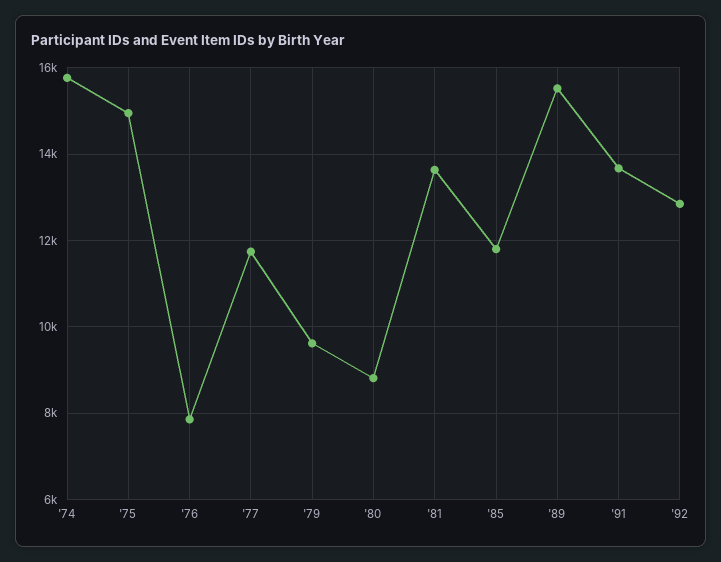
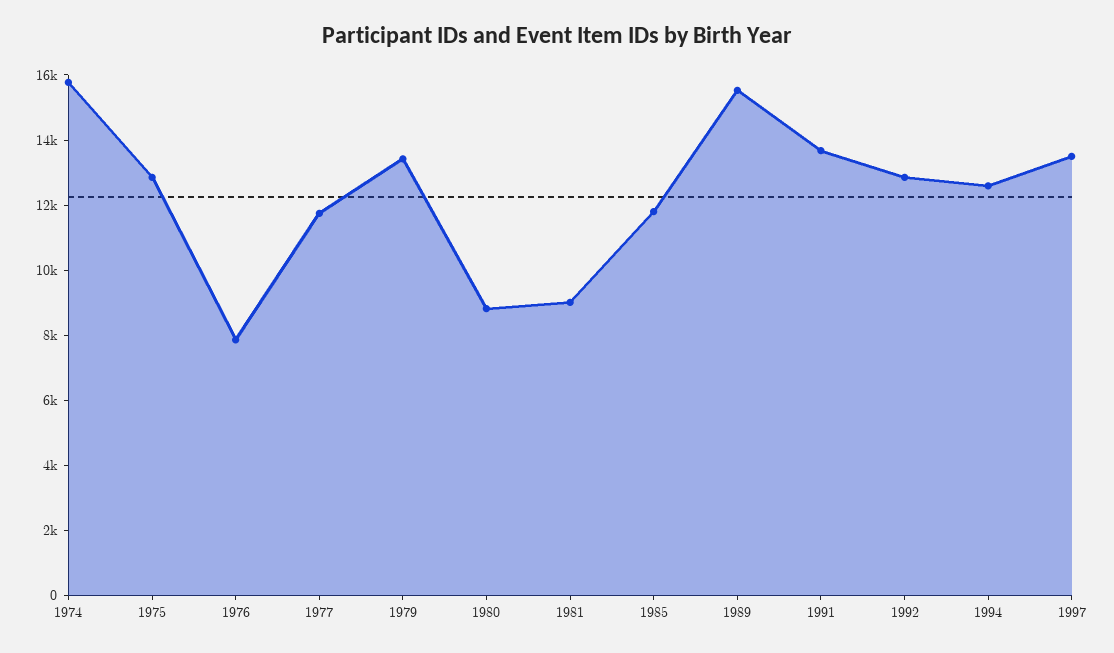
'75: 15000 -> 13000
'79: 9600 -> 13500
'81: 13600 -> 9000
1994: none -> 12500
1997: none -> 13500

